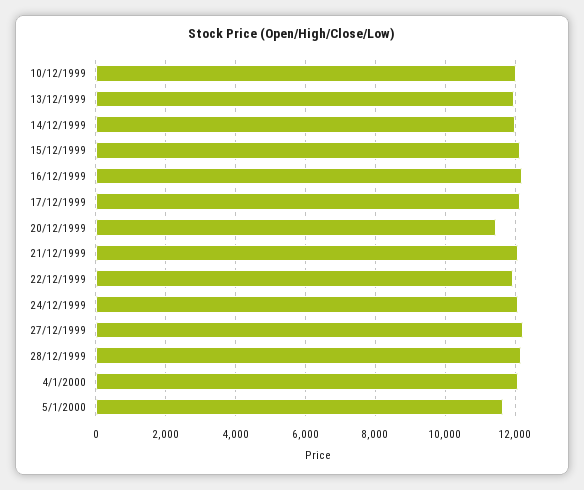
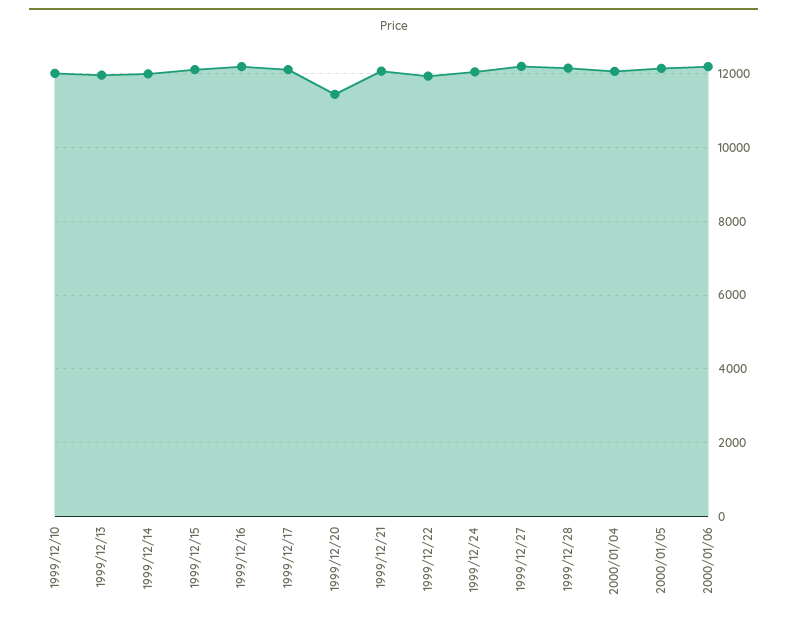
5/1/2000: 11600 -> 12200
2000/01/06: none -> 12200

